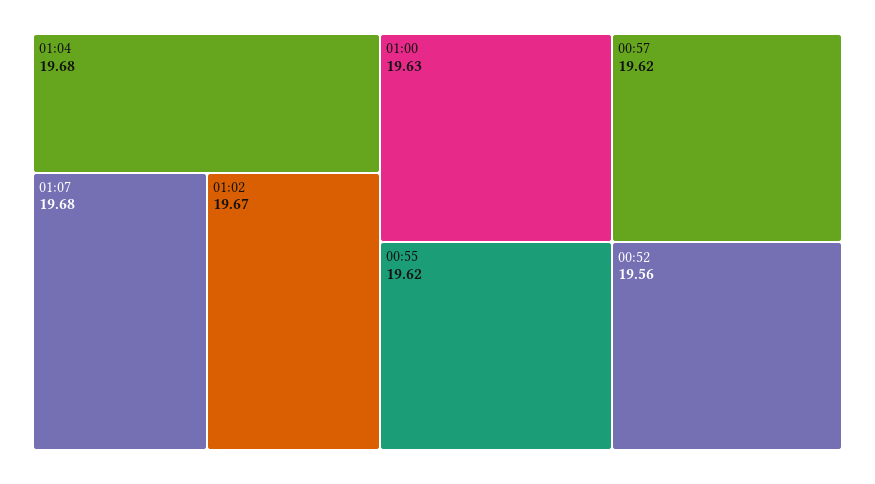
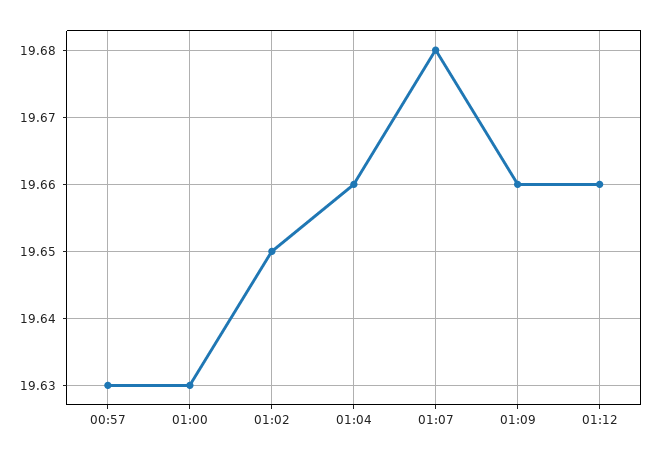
01:04: 19.68 -> 19.66
01:02: 19.67 -> 19.65
00:55: 19.62 -> none
00:57: 19.62 -> 19.63
00:52: 19.56 -> none
01:09: none -> 19.66
01:12: none -> 19.66

